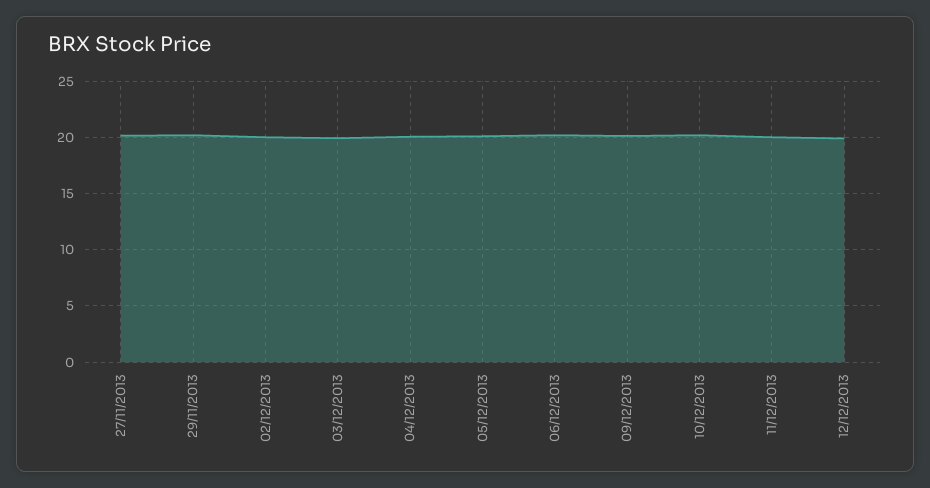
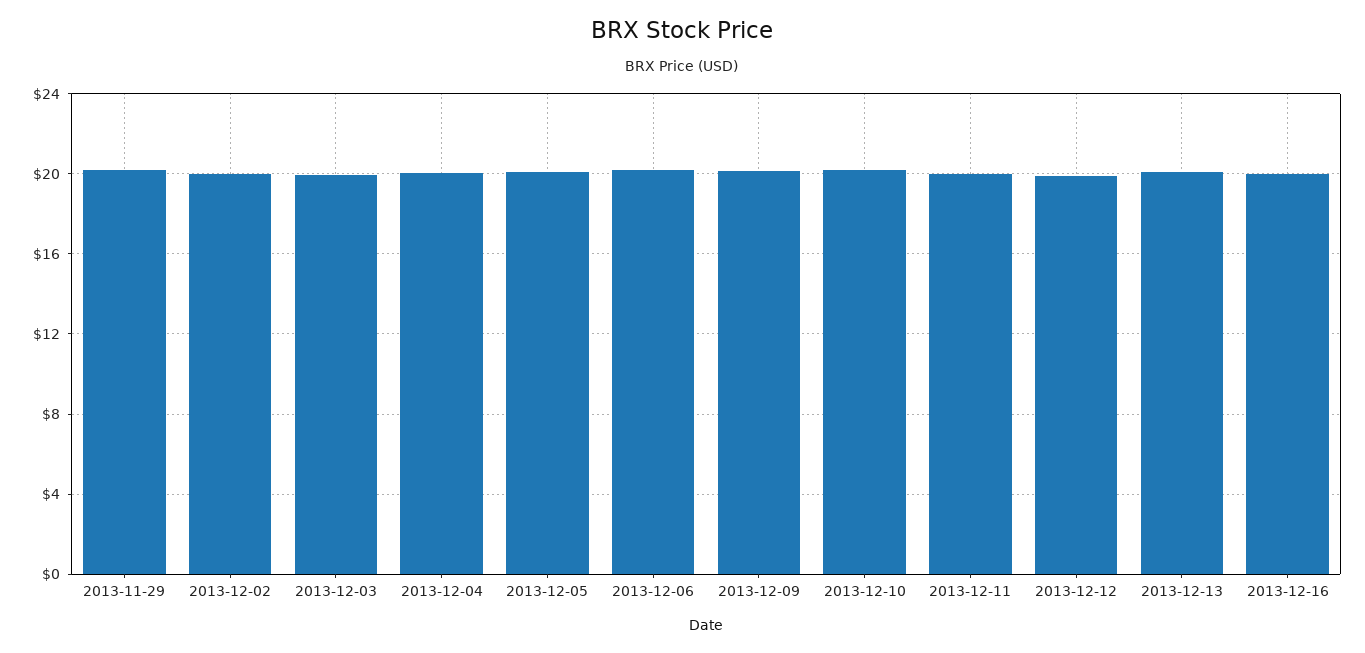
27/11/2013: 20 -> none
2013-12-13: none -> 20
2013-12-16: none -> 20

